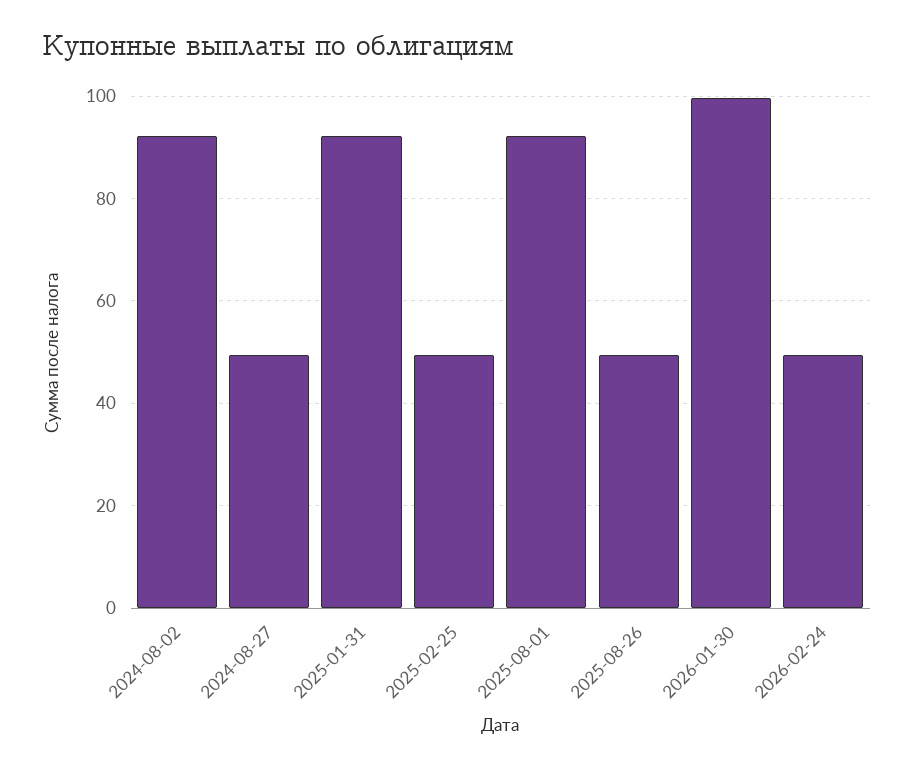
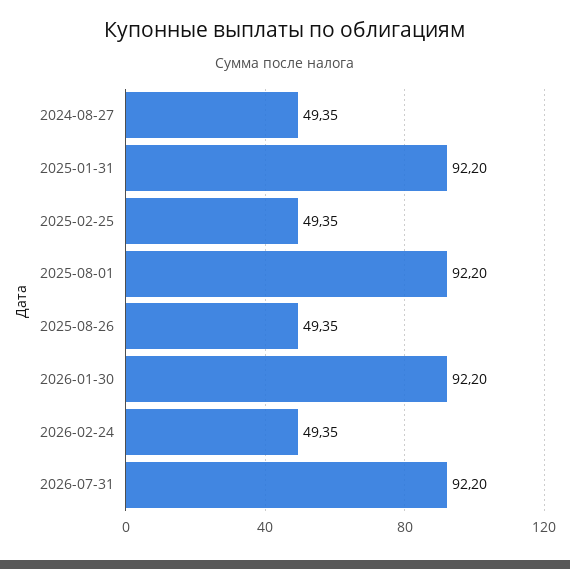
2024-08-02: 92 -> none
2026-01-30: 100 -> 92.2
2026-07-31: none -> 92.2

